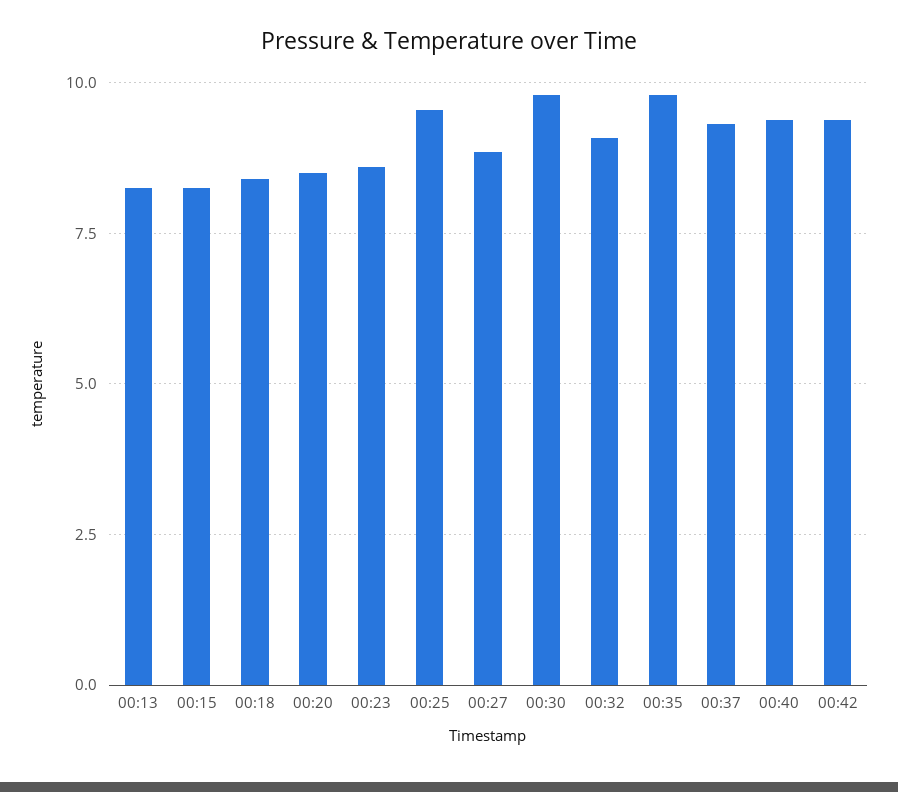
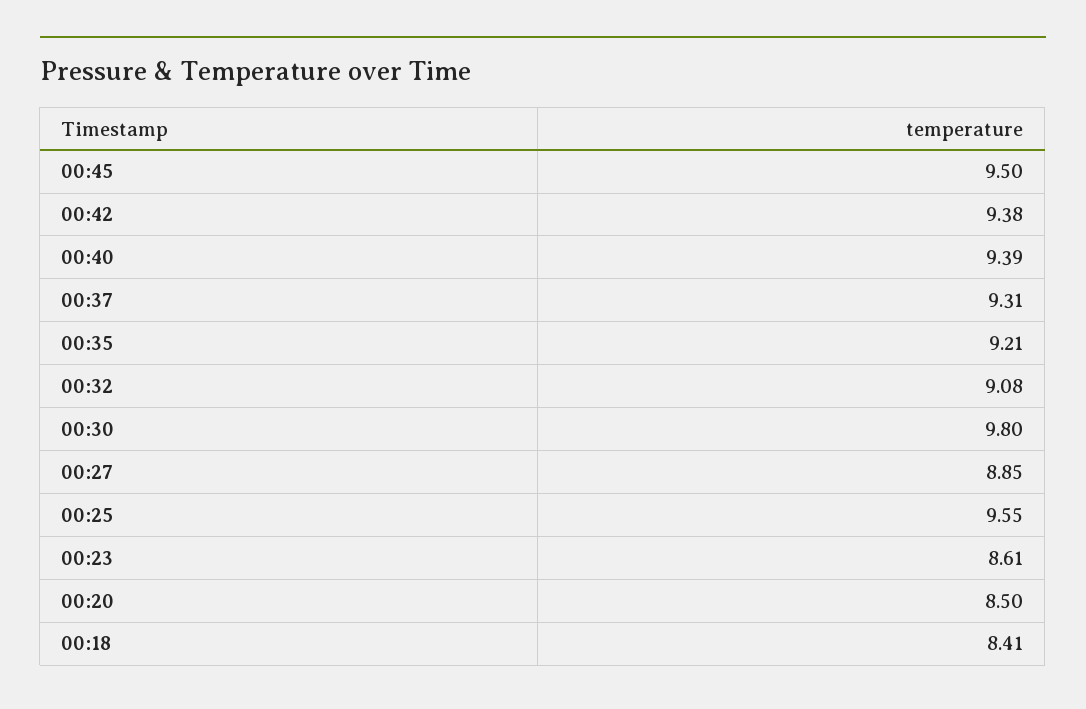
00:13: 8.25 -> none
00:15: 8.25 -> none
00:35: 9.75 -> 9.21
00:45: none -> 9.5

